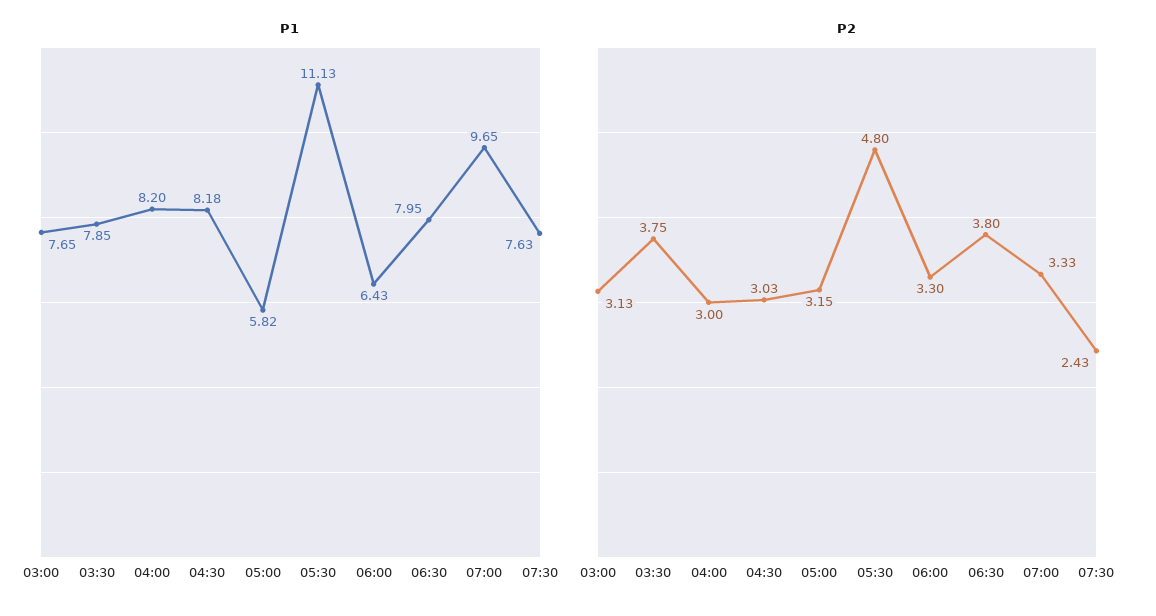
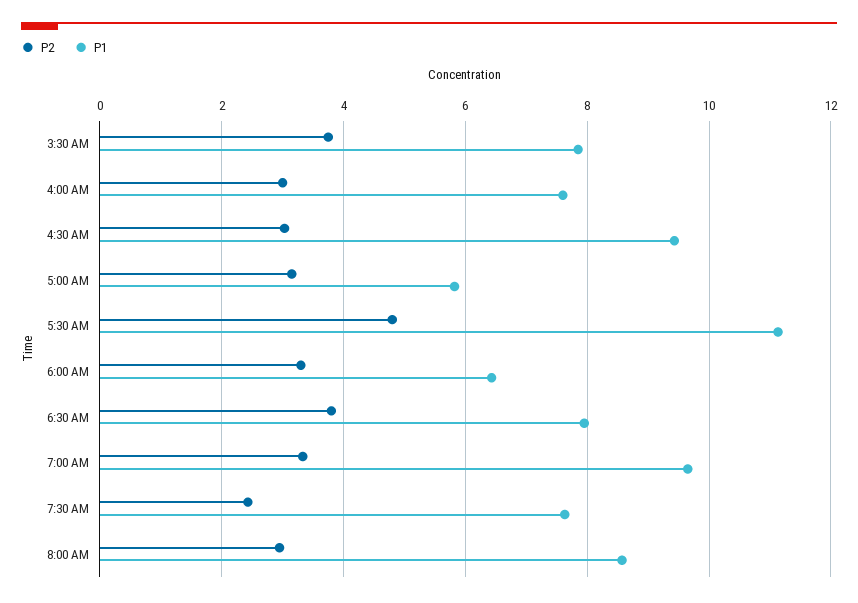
P1, 03:00: 7.65 -> none
P1, 04:00: 8.2 -> 7.6
P1, 04:30: 8.18 -> 9.4
P2, 03:00: 3.13 -> none
P2, 8:00 AM: none -> 3
P1, 8:00 AM: none -> 8.6

